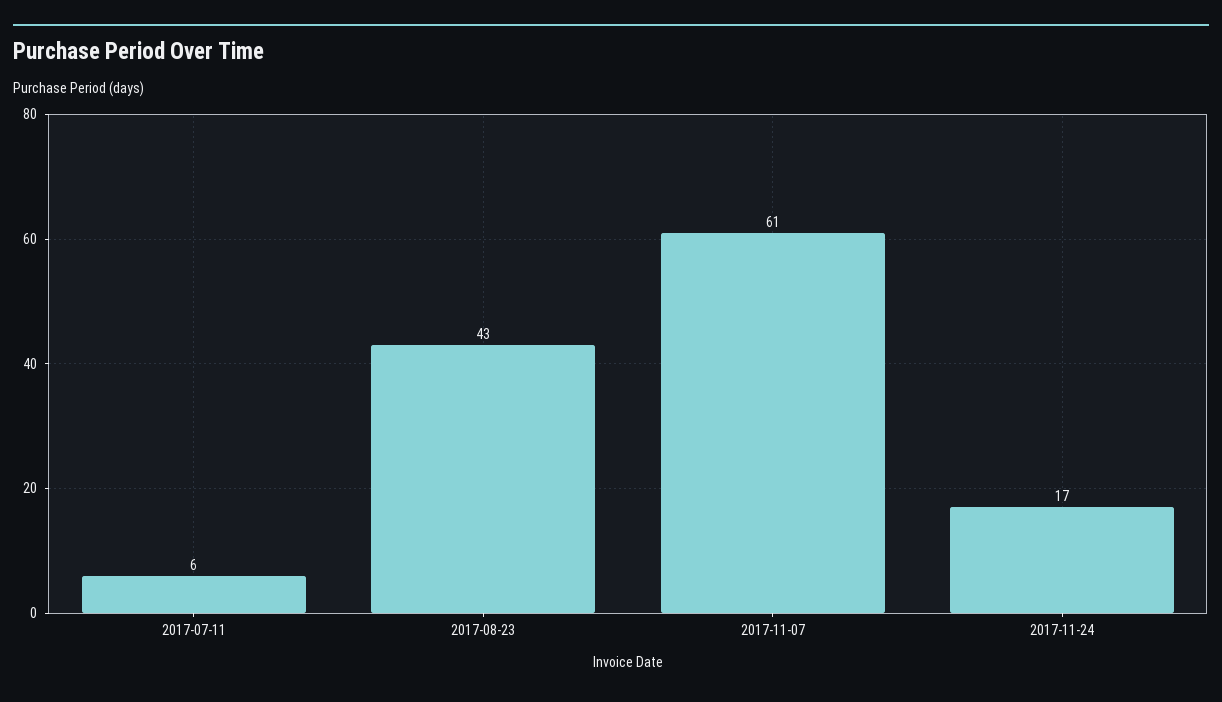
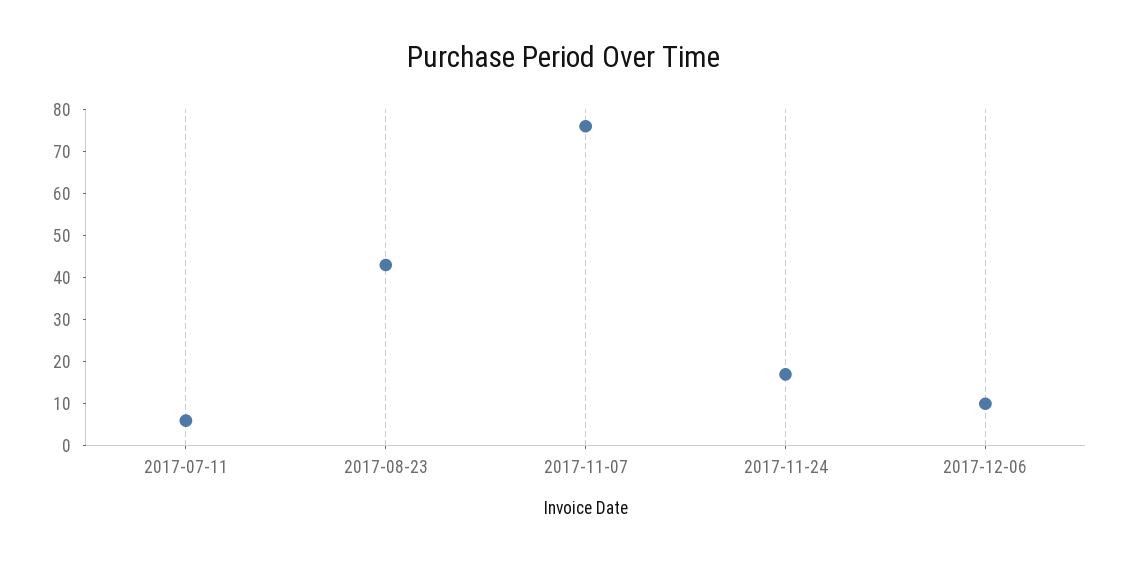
2017-11-07: 61 -> 75
2017-12-06: none -> 10

